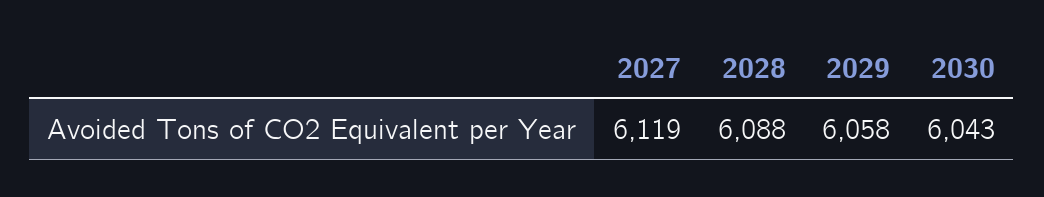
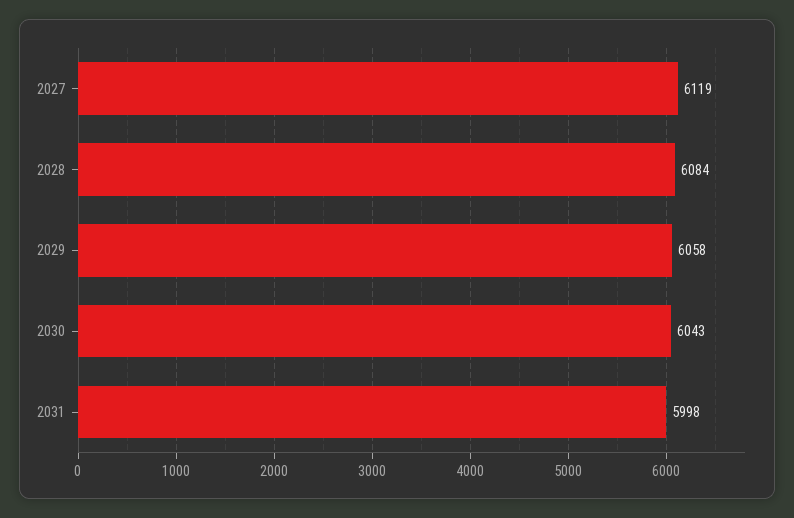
2028: 6088 -> 6084
2031: none -> 5998

